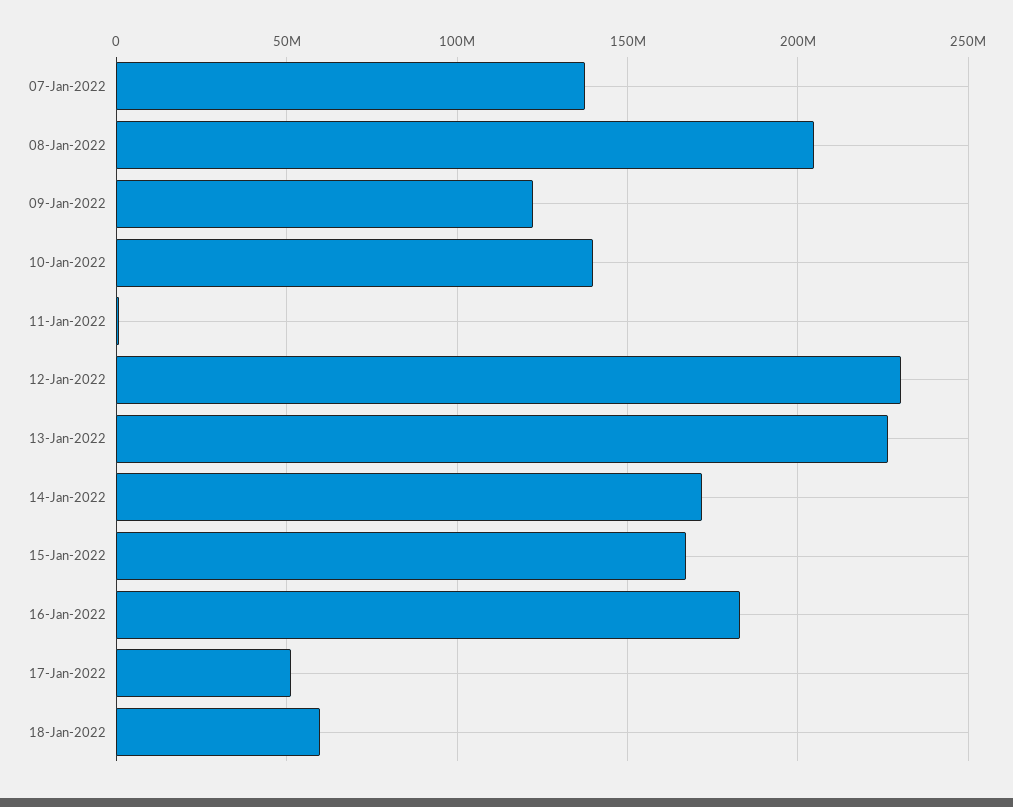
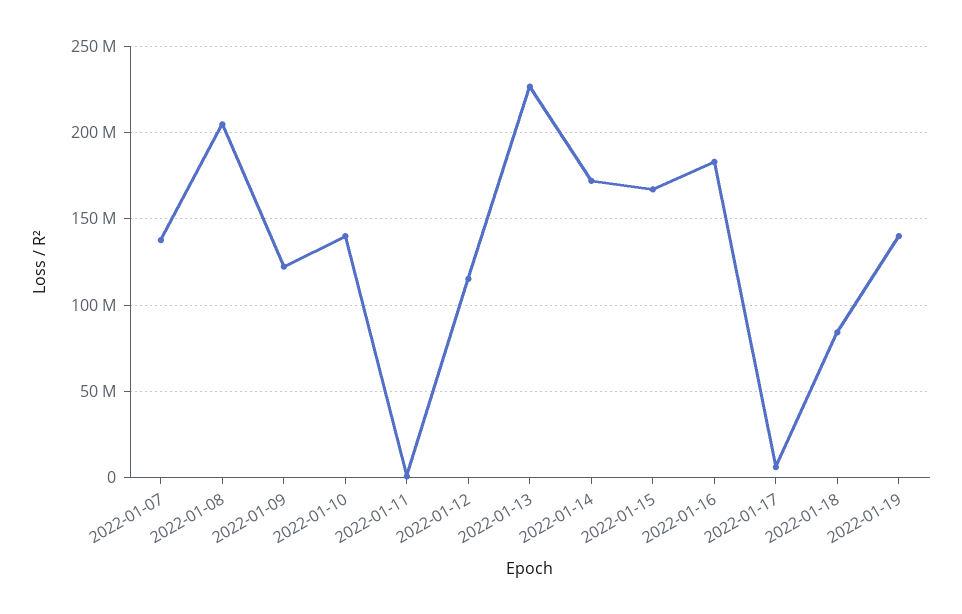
12-Jan-2022: 230000000 -> 115000000
17-Jan-2022: 50000000 -> 5000000
18-Jan-2022: 60000000 -> 85000000
2022-01-19: none -> 140000000

